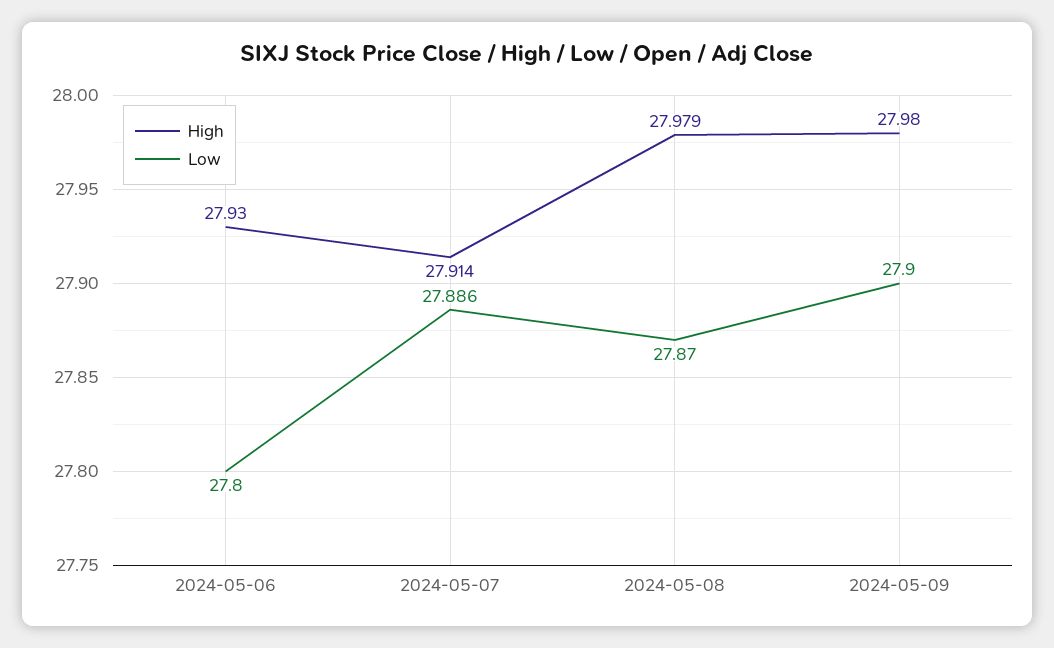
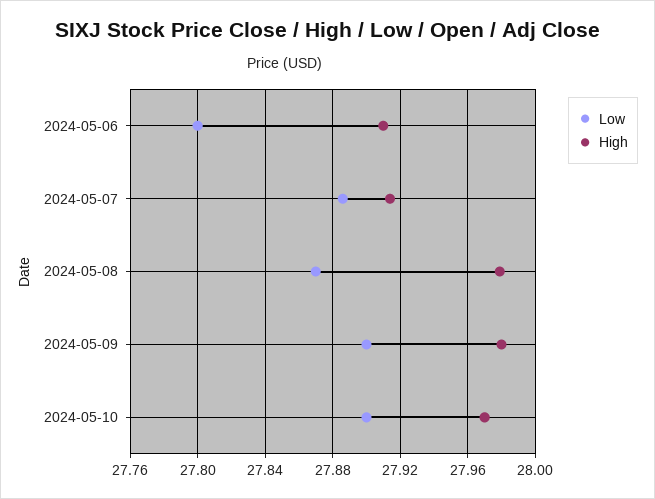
High, 2024-05-06: 27.93 -> 27.91
Low, 2024-05-10: none -> 27.9
High, 2024-05-10: none -> 27.97

